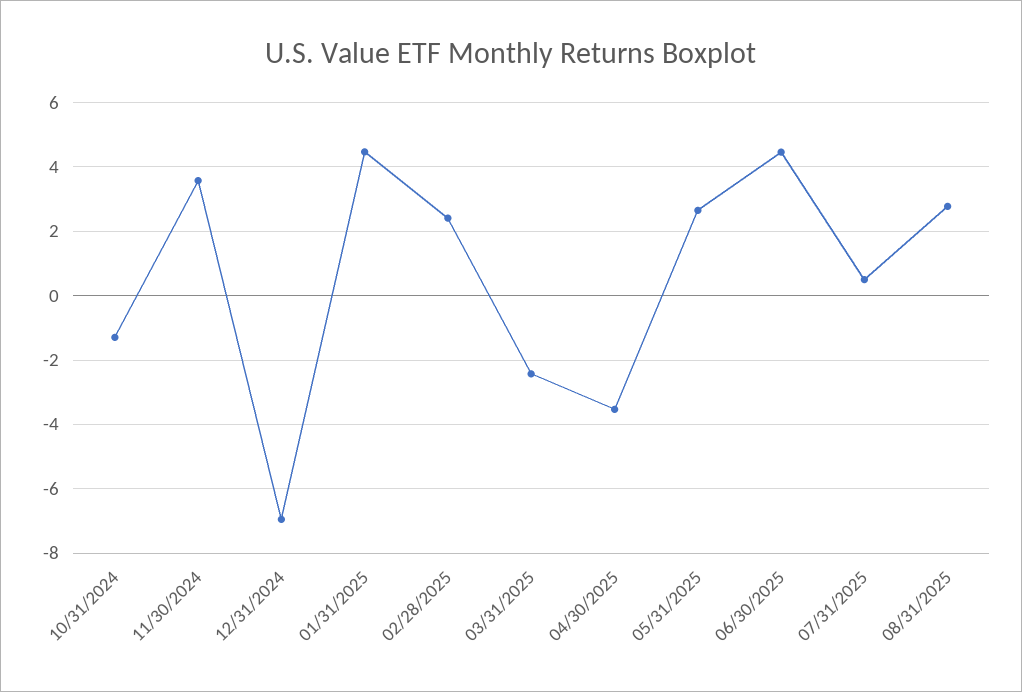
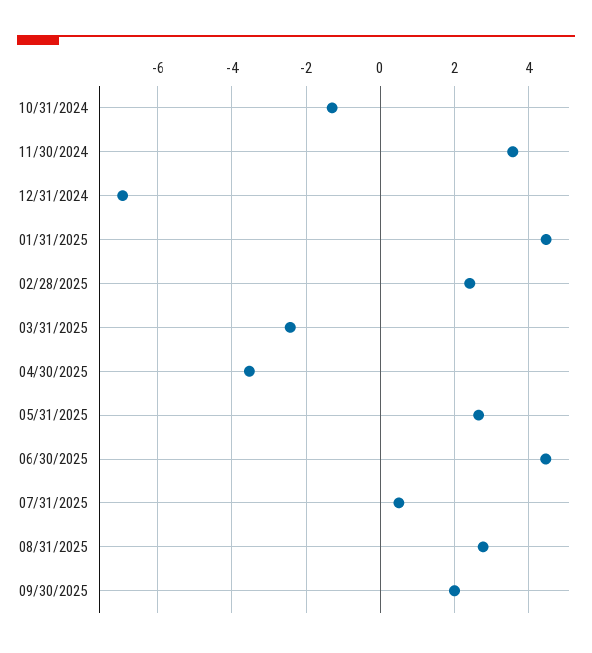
09/30/2025: none -> 2

